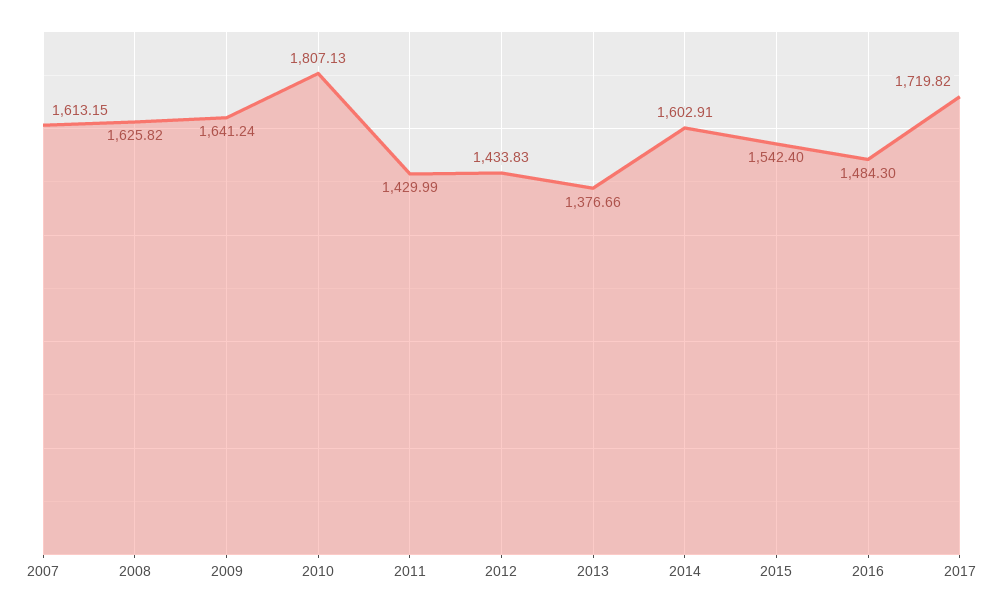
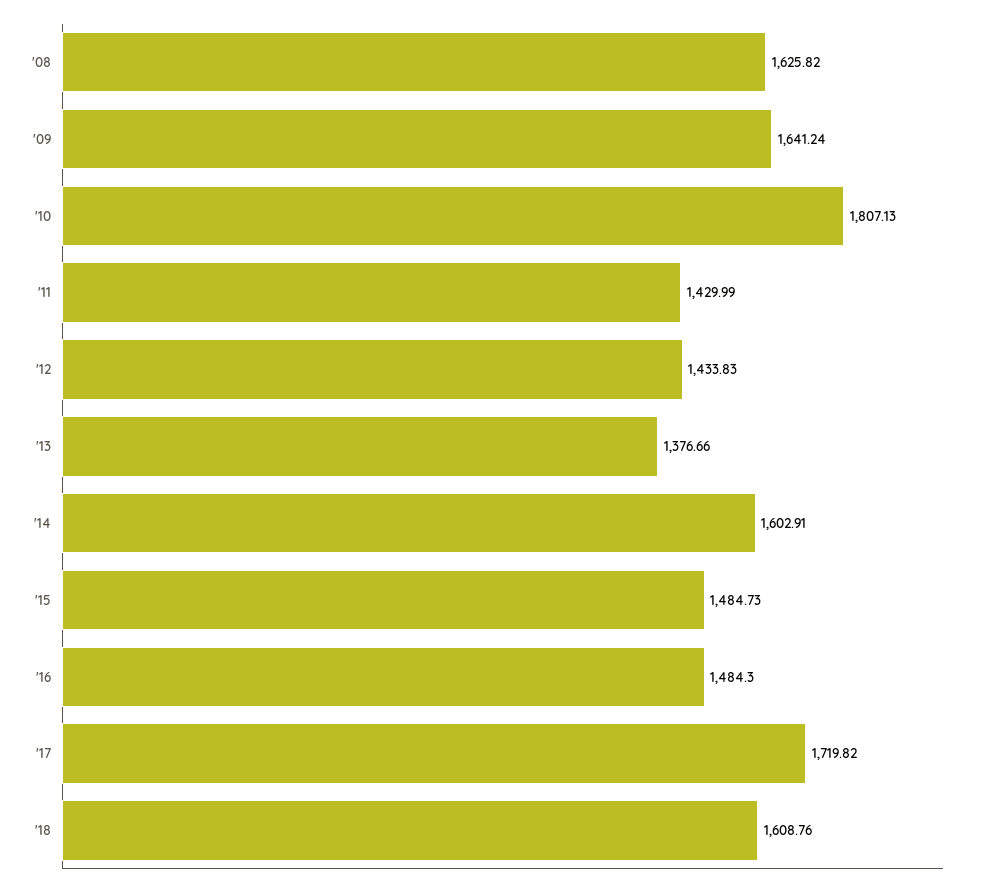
2007: 1613.15 -> none
2015: 1542.4 -> 1484.73
'18: none -> 1608.76

